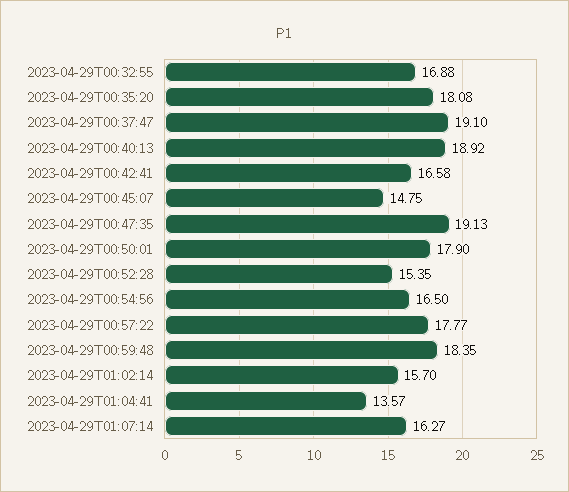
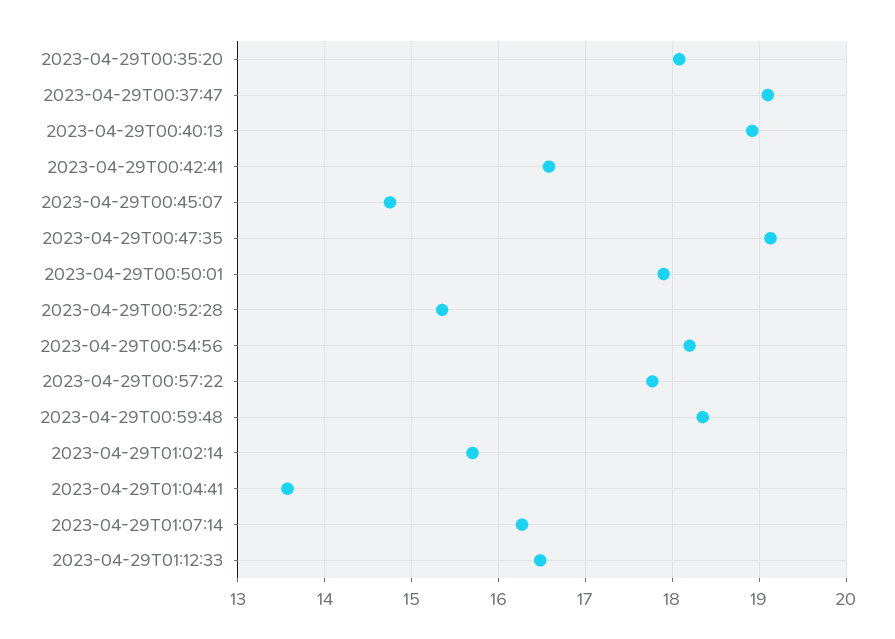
2023-04-29T00:32:55: 16.88 -> none
2023-04-29T00:54:56: 16.5 -> 18.2
2023-04-29T01:12:33: none -> 16.5

